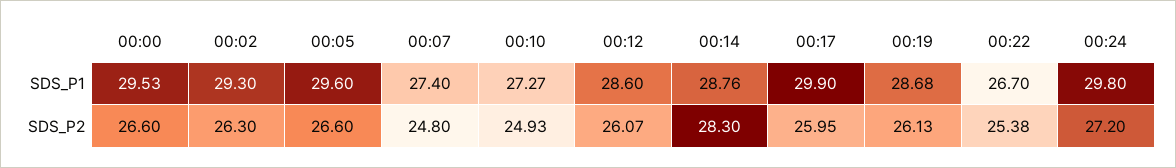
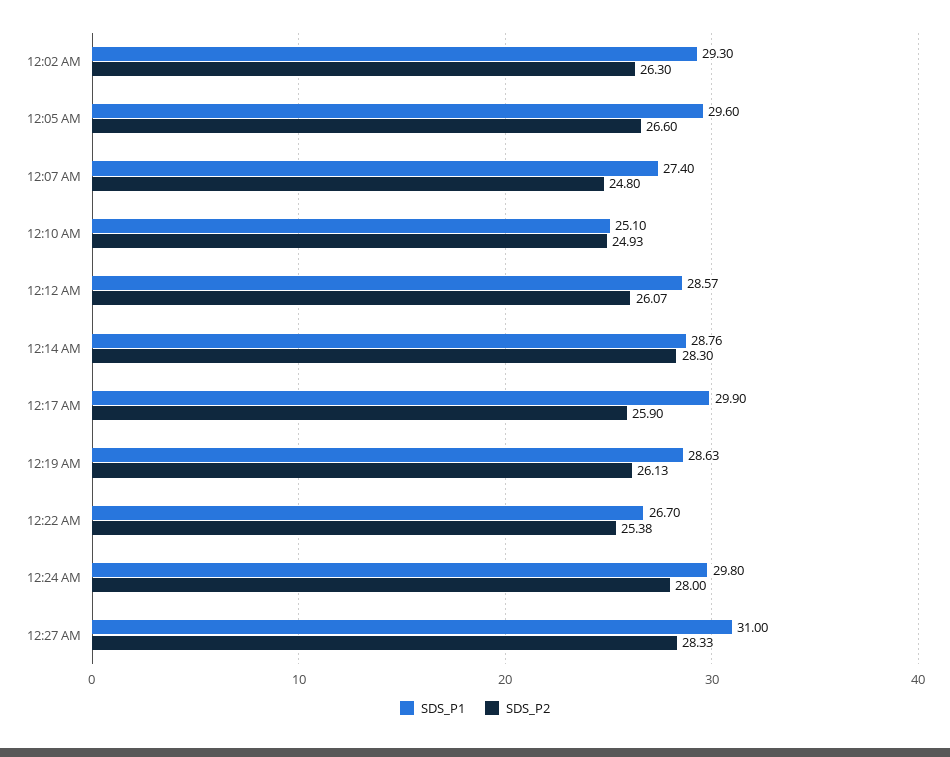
SDS_P1, 00:00: 29.53 -> none
SDS_P1, 00:10: 27.27 -> 25.1
SDS_P1, 00:12: 28.6 -> 28.57
SDS_P1, 00:19: 28.68 -> 28.63
SDS_P2, 00:00: 26.6 -> none
SDS_P2, 00:17: 25.95 -> 25.9
SDS_P2, 00:24: 27.2 -> 28
SDS_P1, 12:27 AM: none -> 31
SDS_P2, 12:27 AM: none -> 28.33

